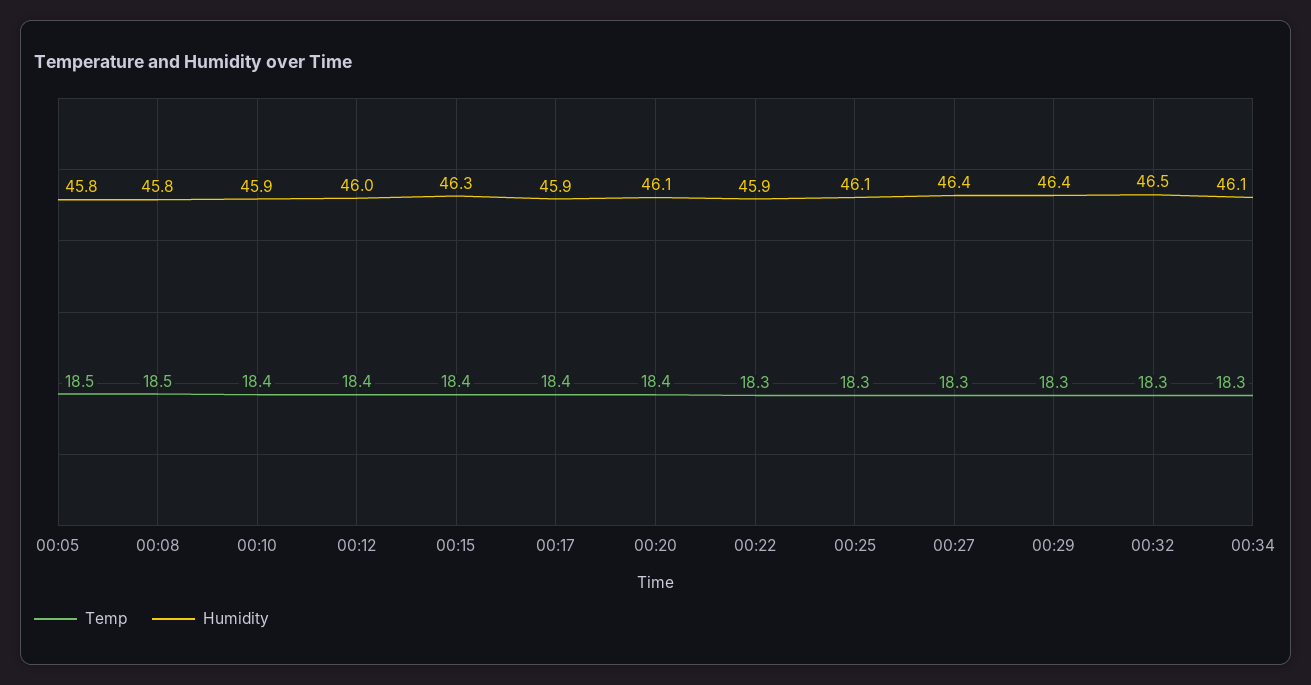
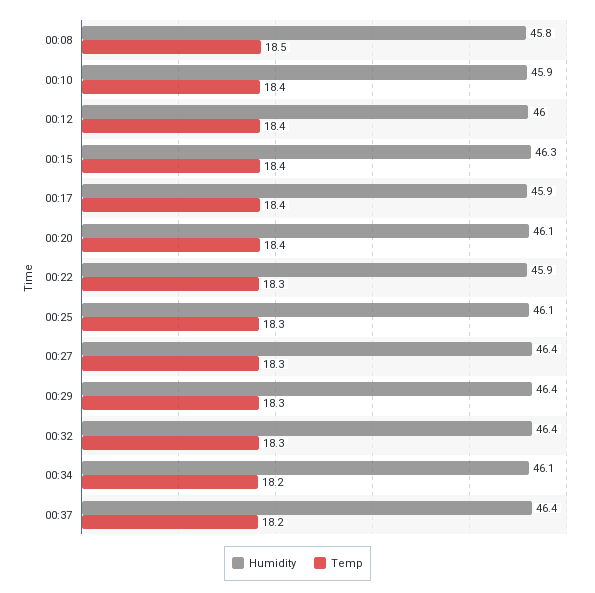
Temp, 00:05: 18.5 -> none
Humidity, 00:05: 45.8 -> none
Humidity, 00:32: 46.5 -> 46.4
Temp, 00:34: 18.3 -> 18.2
Humidity, 00:37: none -> 46.4
Temp, 00:37: none -> 18.2

